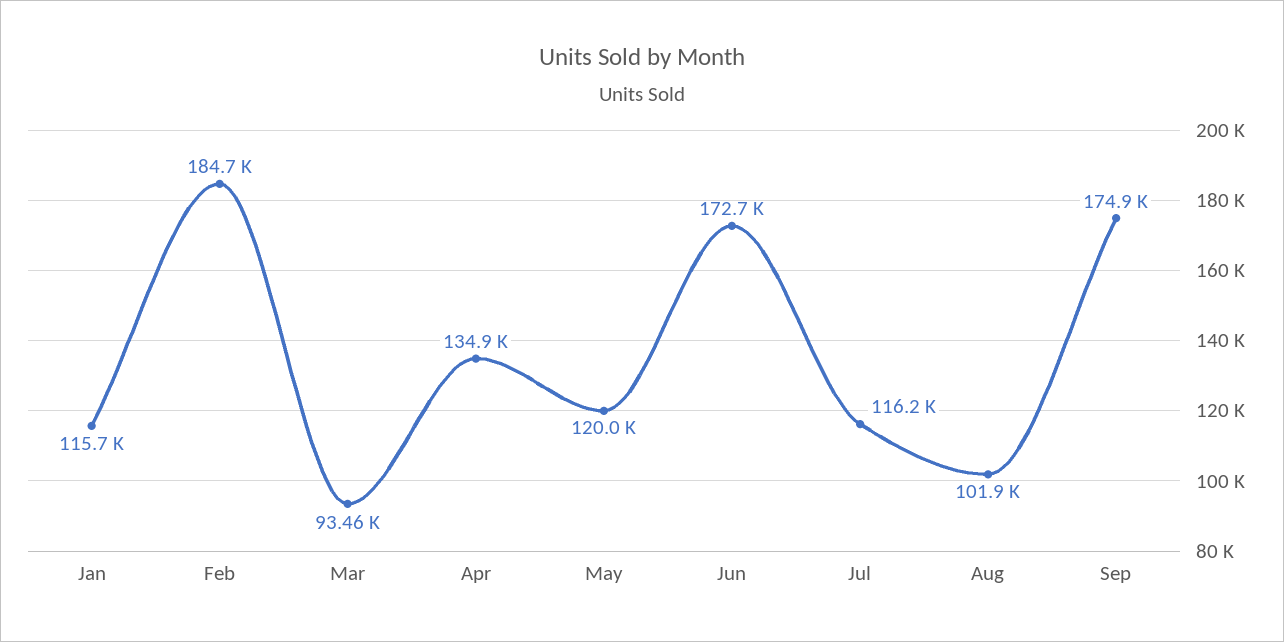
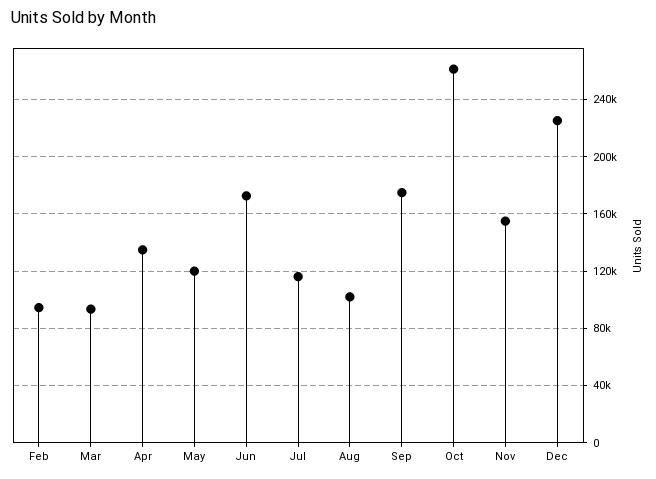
Jan: 115700 -> none
Feb: 184700 -> 95000
Oct: none -> 260000
Nov: none -> 155000
Dec: none -> 225000

